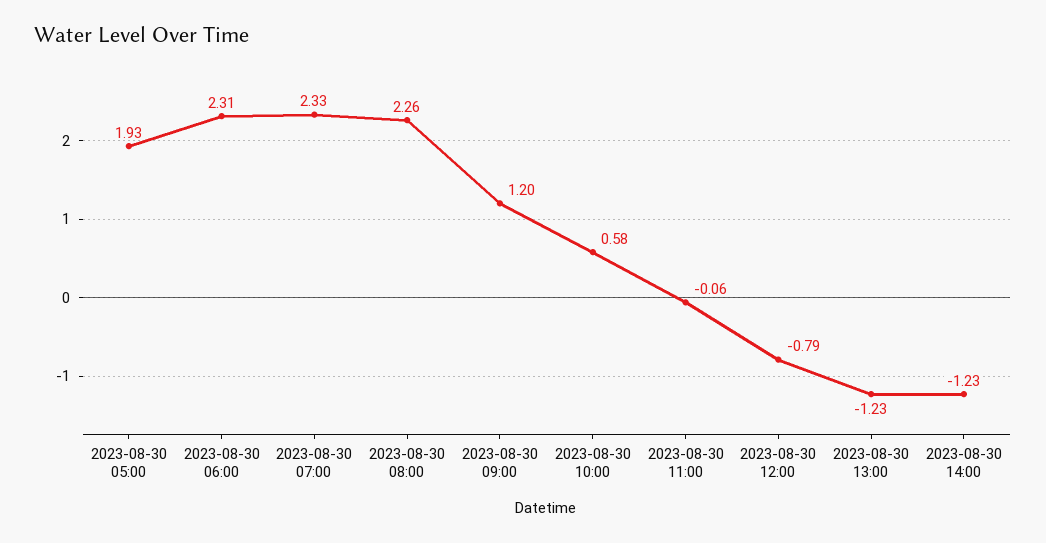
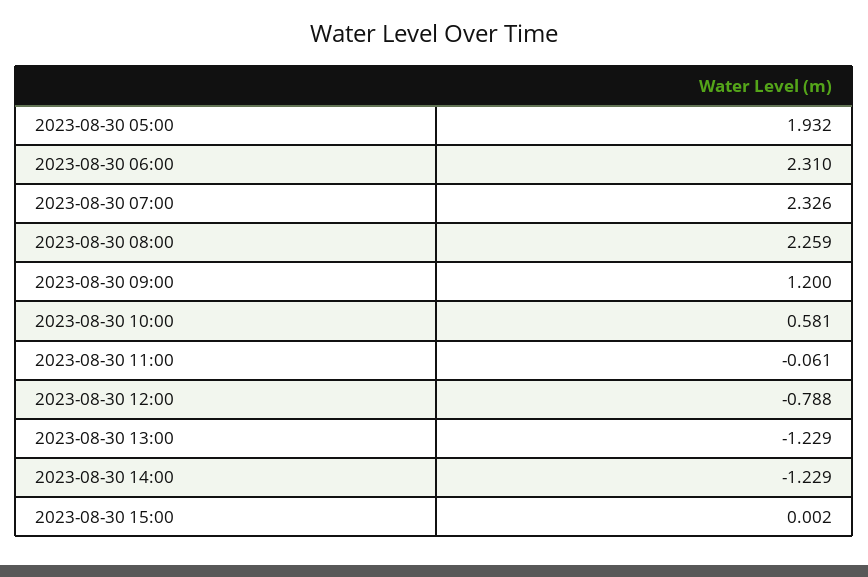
2023-08-30 15:00: none -> 0.002

